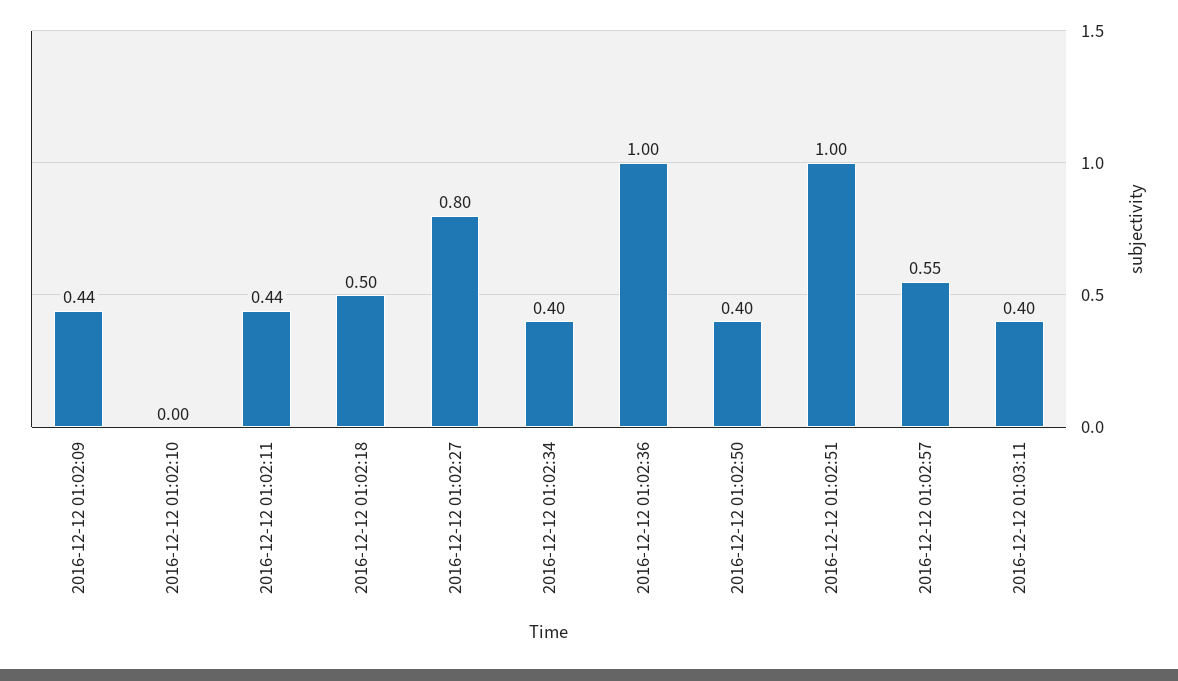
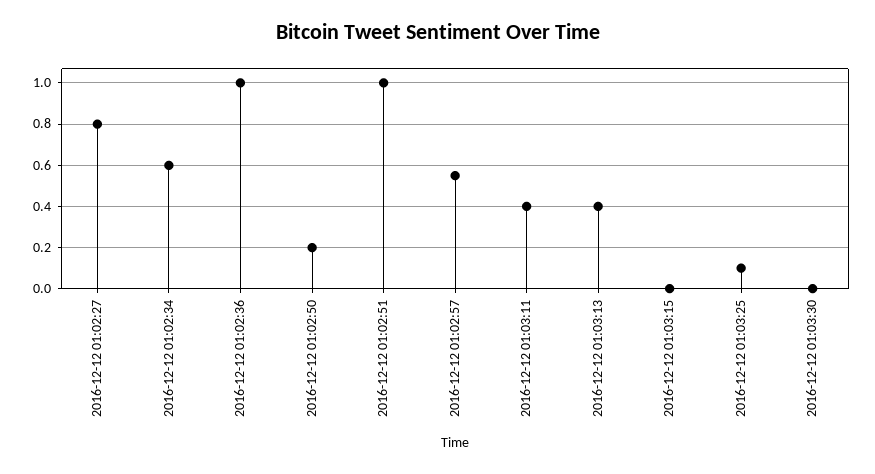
2016-12-12 01:02:09: 0.44 -> none
2016-12-12 01:02:10: 0 -> none
2016-12-12 01:02:11: 0.44 -> none
2016-12-12 01:02:18: 0.5 -> none
2016-12-12 01:02:34: 0.4 -> 0.6
2016-12-12 01:02:50: 0.4 -> 0.2
2016-12-12 01:03:13: none -> 0.4
2016-12-12 01:03:15: none -> 0
2016-12-12 01:03:25: none -> 0.1
2016-12-12 01:03:30: none -> 0

